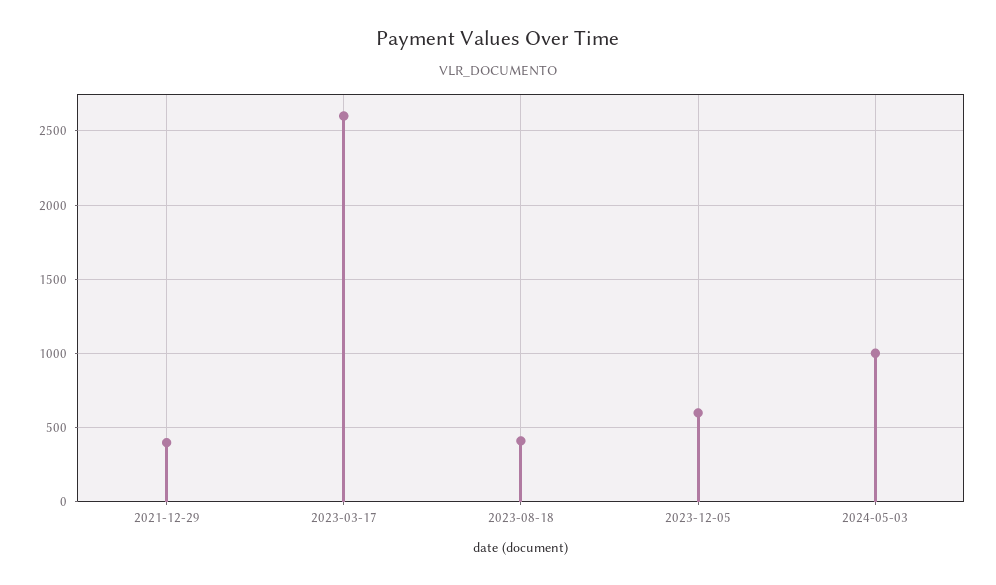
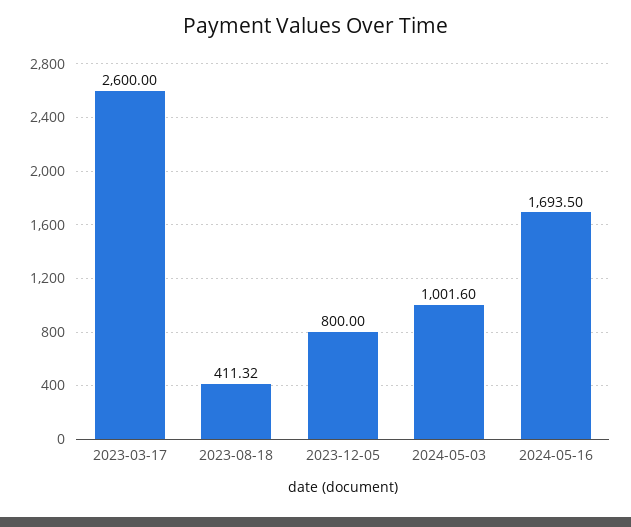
2021-12-29: 400 -> none
2023-12-05: 600 -> 800
2024-05-16: none -> 1693.5

